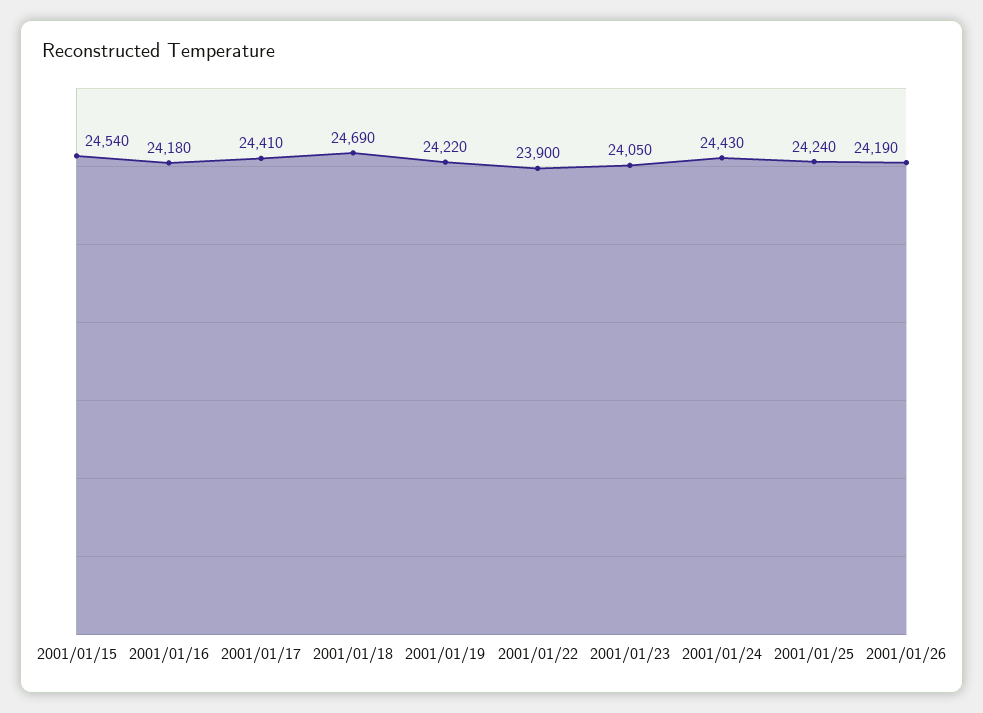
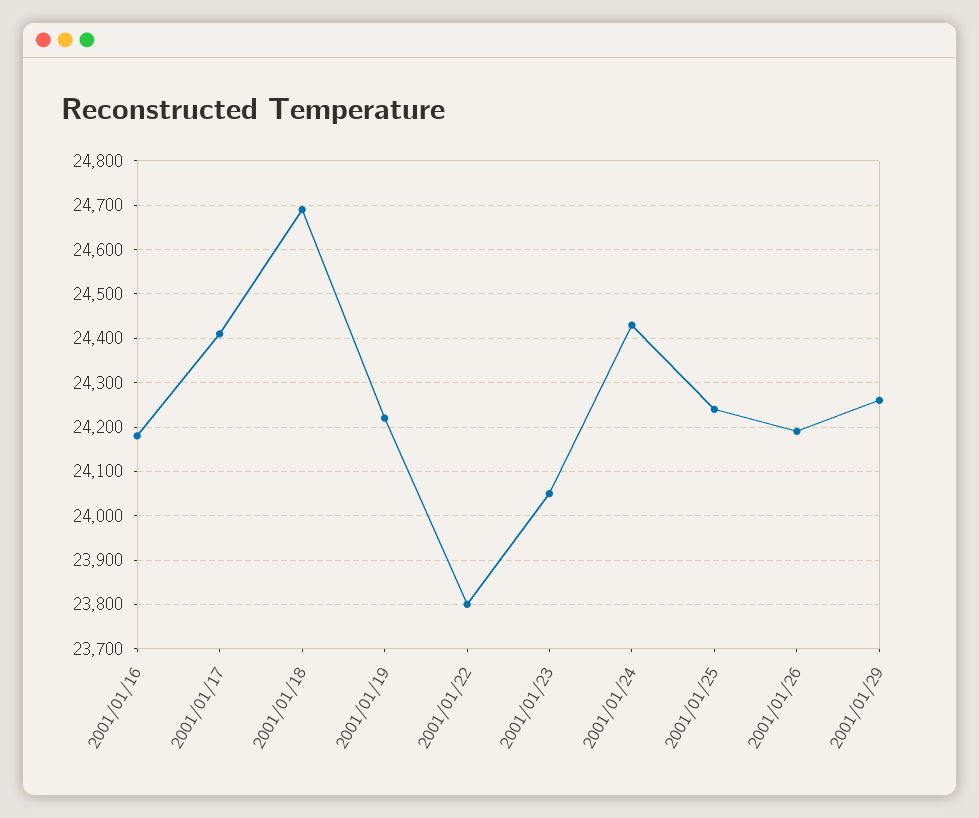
2001/01/15: 24540 -> none
2001/01/22: 23900 -> 23800
2001/01/29: none -> 24260

